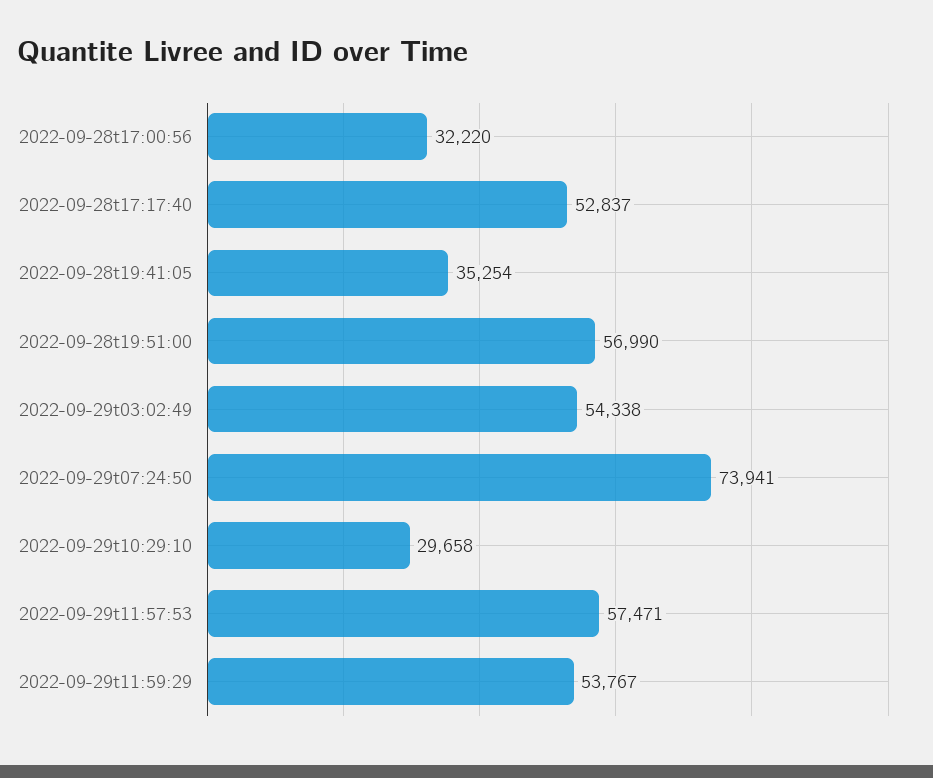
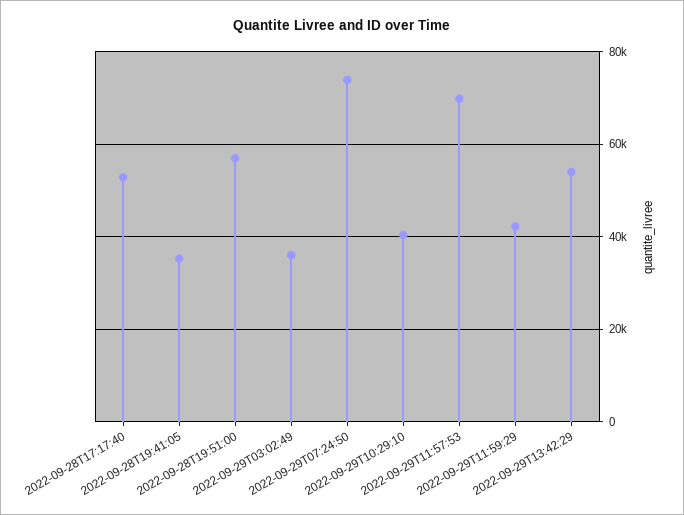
2022-09-28t17:00:56: 32220 -> none
2022-09-29t03:02:49: 54338 -> 36000
2022-09-29t10:29:10: 29658 -> 40000
2022-09-29t11:57:53: 57471 -> 70000
2022-09-29t11:59:29: 53767 -> 42000
2022-09-29T13:42:29: none -> 54000

